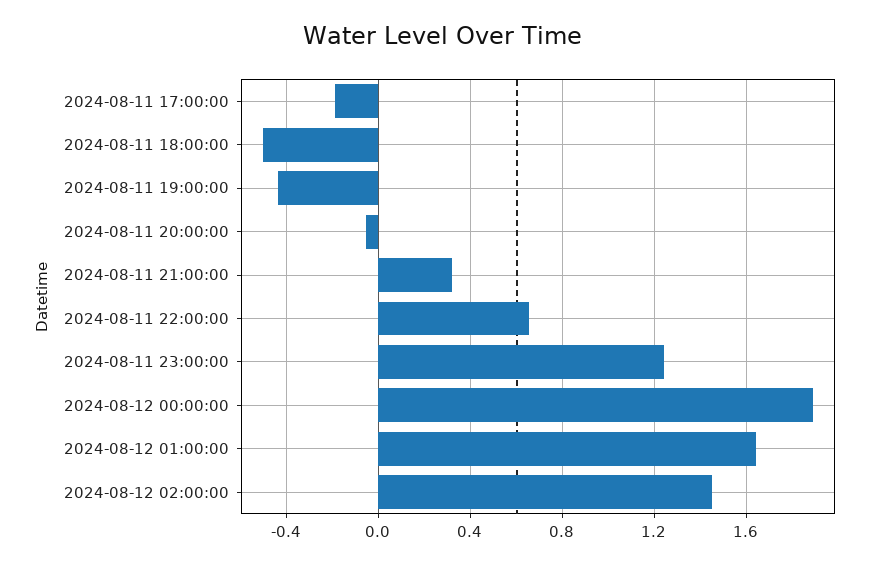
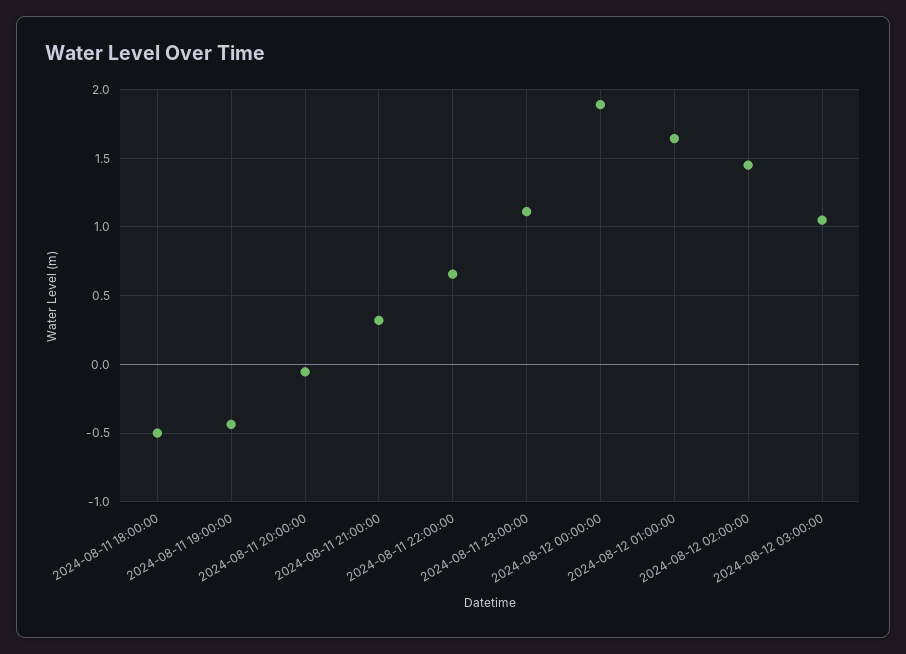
2024-08-11 17:00:00: -0.2 -> none
2024-08-11 23:00:00: 1.25 -> 1.1
2024-08-12 03:00:00: none -> 1.05

